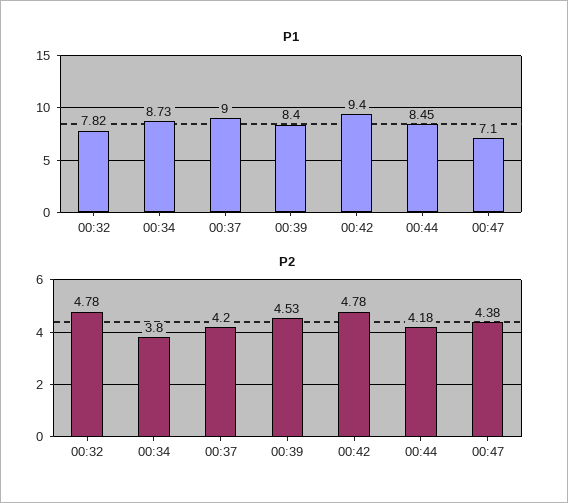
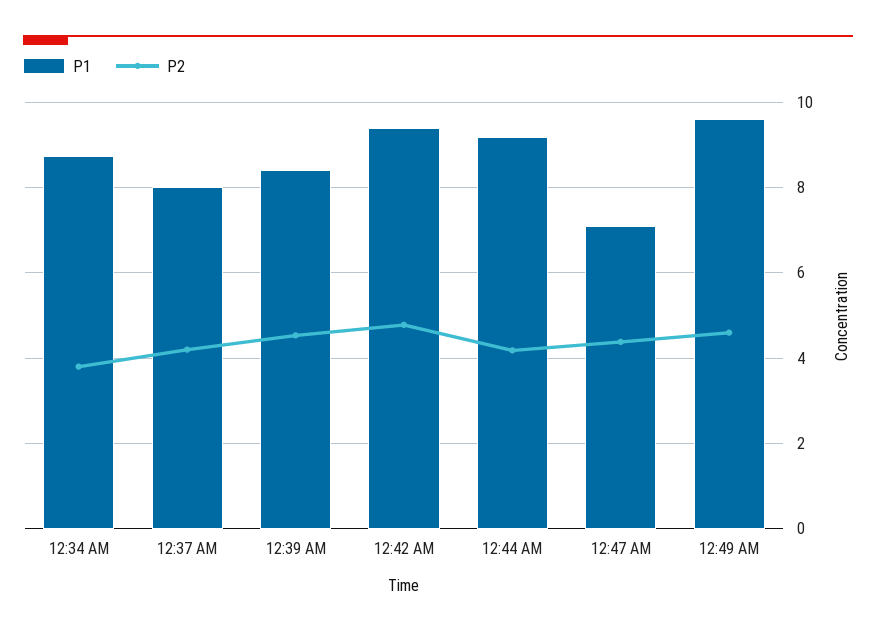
P1, 00:32: 7.82 -> none
P1, 00:37: 9 -> 8
P1, 00:44: 8.45 -> 9.2
P2, 00:32: 4.78 -> none
P1, 12:49 AM: none -> 9.6
P2, 12:49 AM: none -> 4.6

